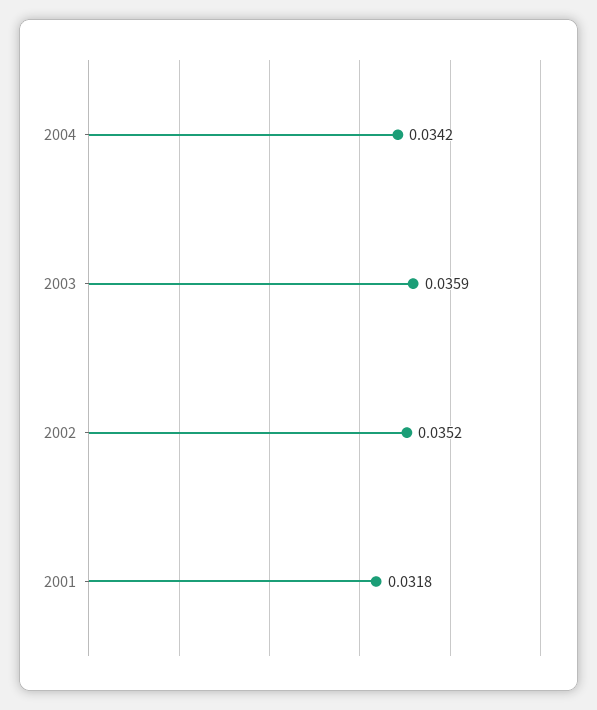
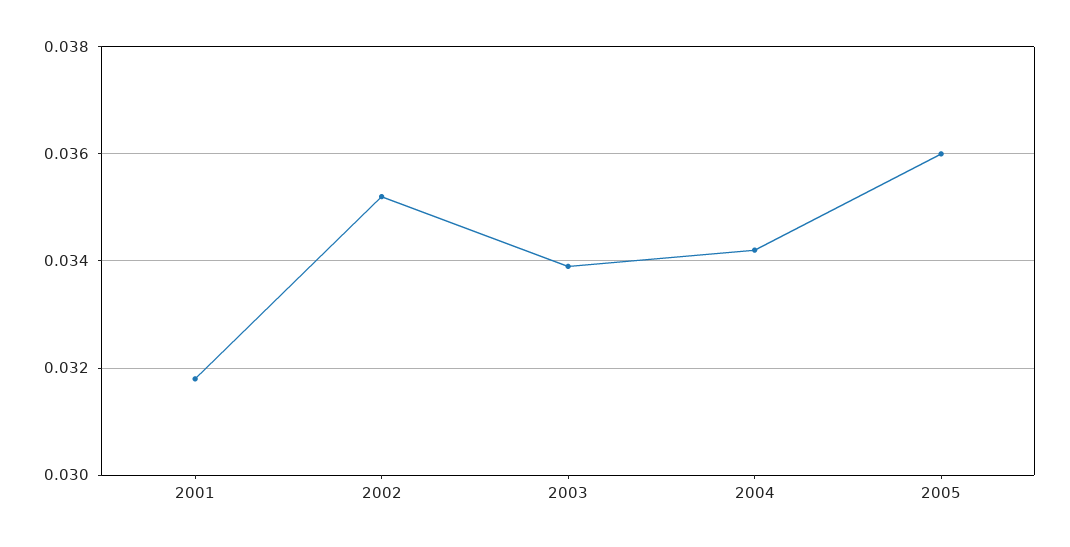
2003: 0.0359 -> 0.034
2005: none -> 0.036

